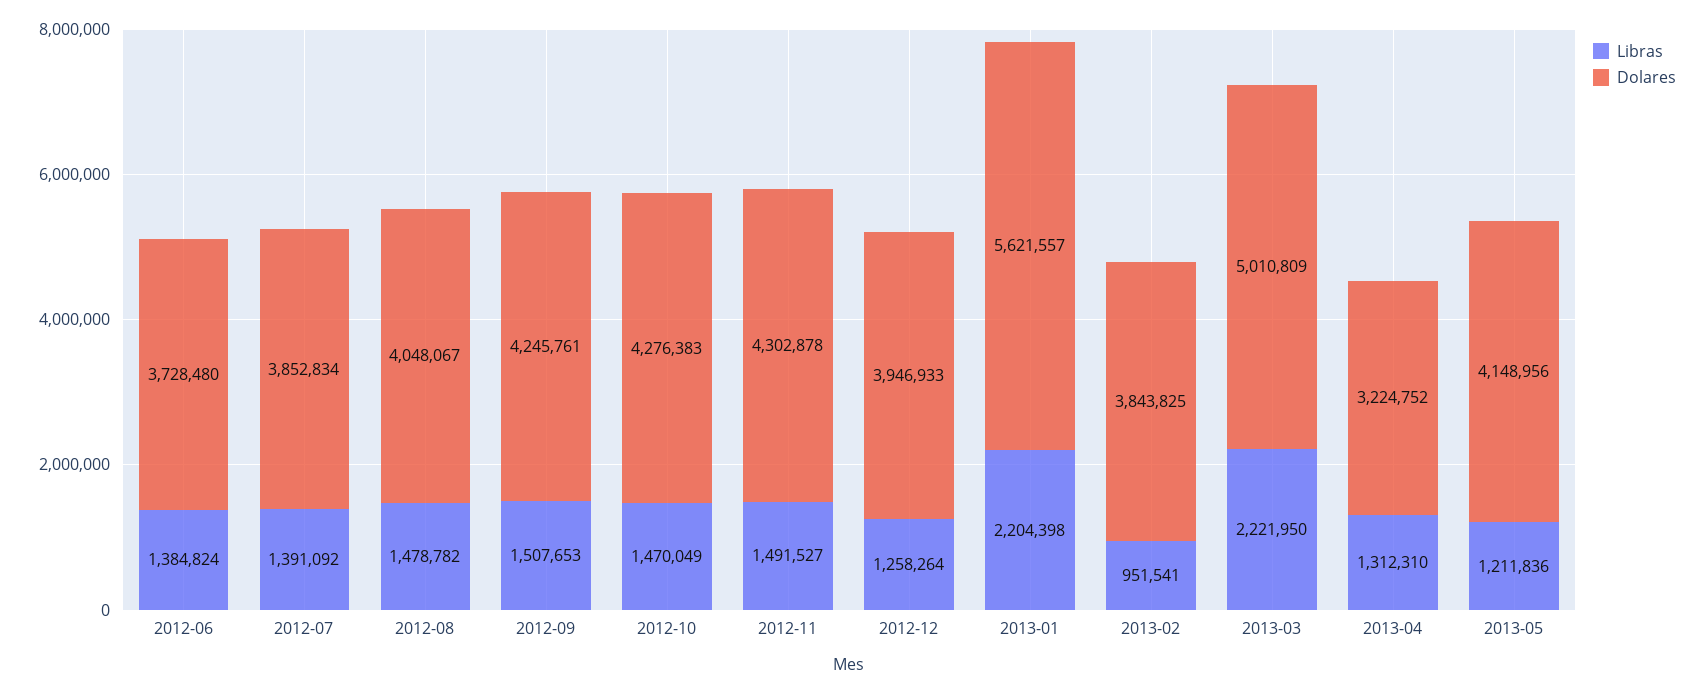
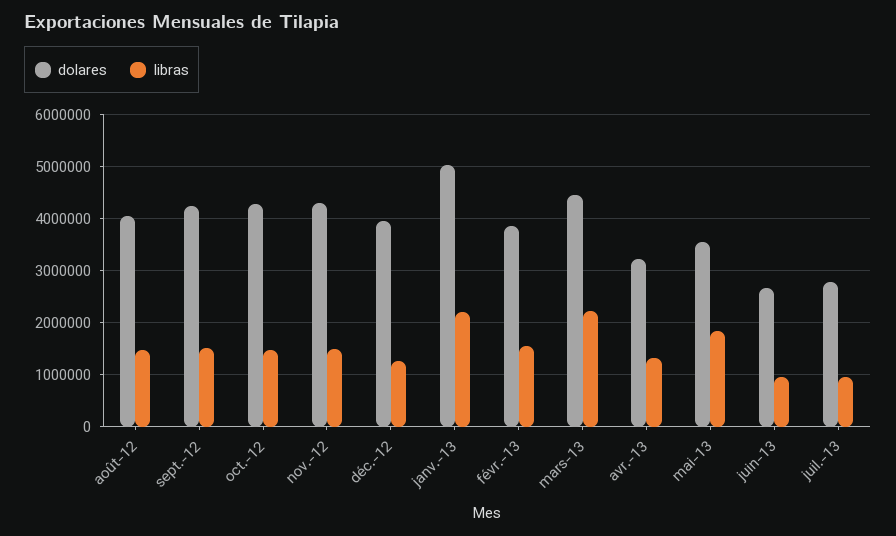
Libras, 2012-06: 1384824 -> none
Dolares, 2012-06: 3728480 -> none
Libras, 2012-07: 1391092 -> none
Dolares, 2012-07: 3852834 -> none
Dolares, 2013-01: 5621557 -> 5000000
Libras, 2013-02: 951541 -> 1600000
Dolares, 2013-03: 5010809 -> 4400000
Libras, 2013-05: 1211836 -> 1800000
Dolares, 2013-05: 4148956 -> 3600000
Dolares, juin-13: none -> 2600000
Libras, juin-13: none -> 1000000
Dolares, juil.-13: none -> 2800000
Libras, juil.-13: none -> 1000000

